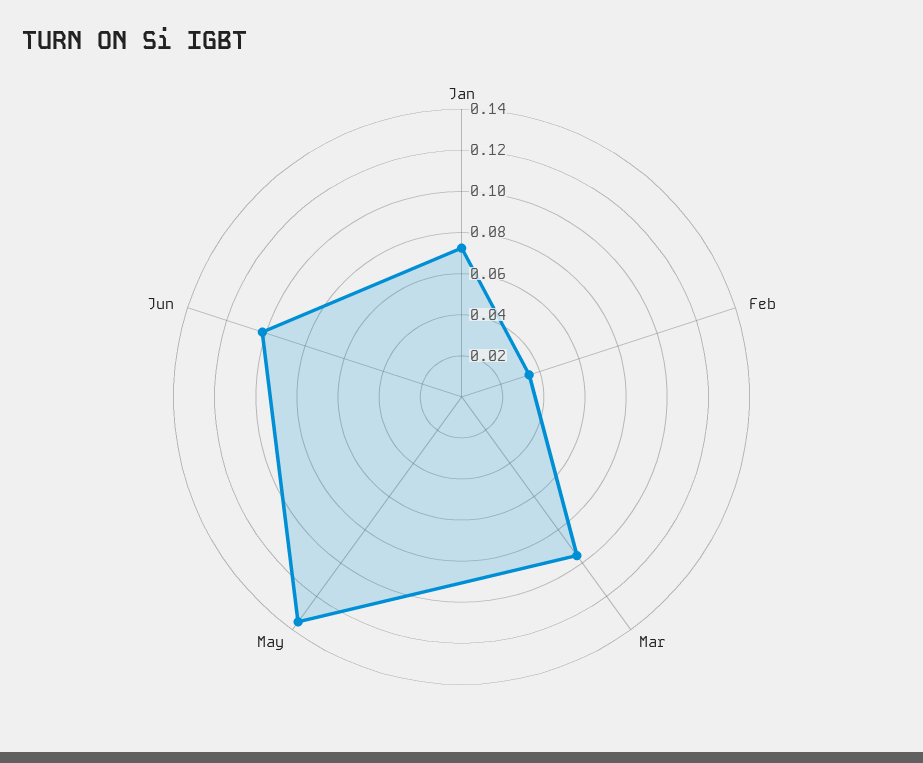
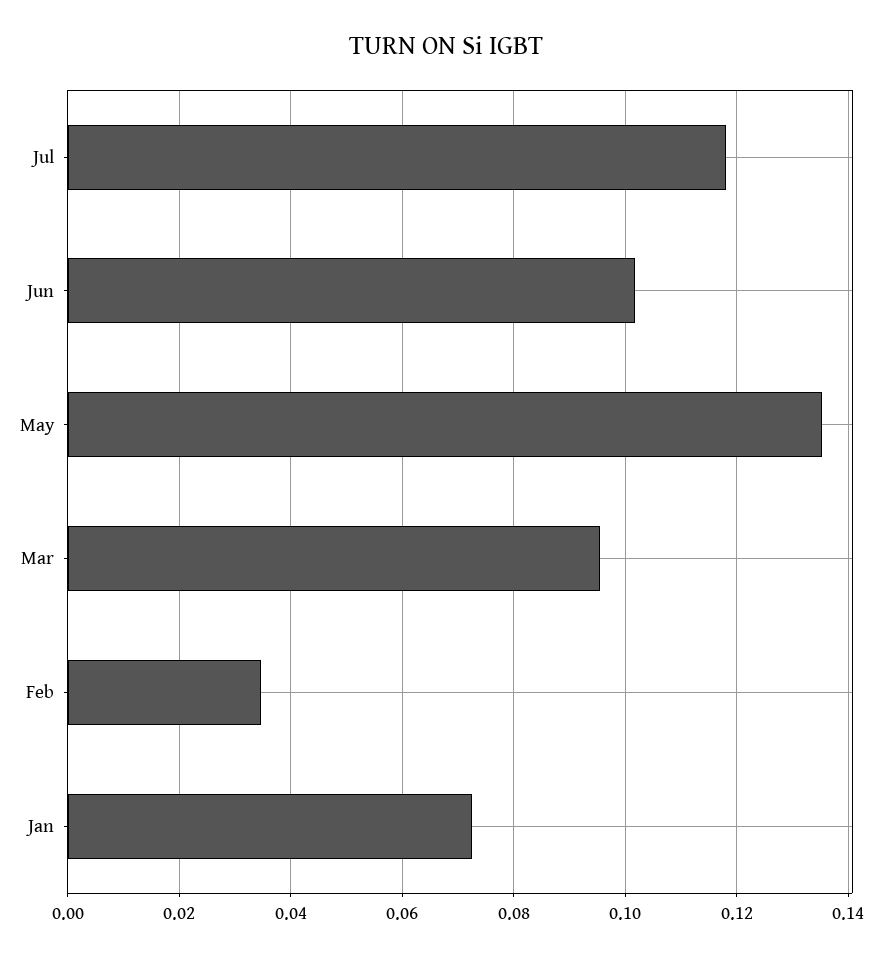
Jul: none -> 0.118

